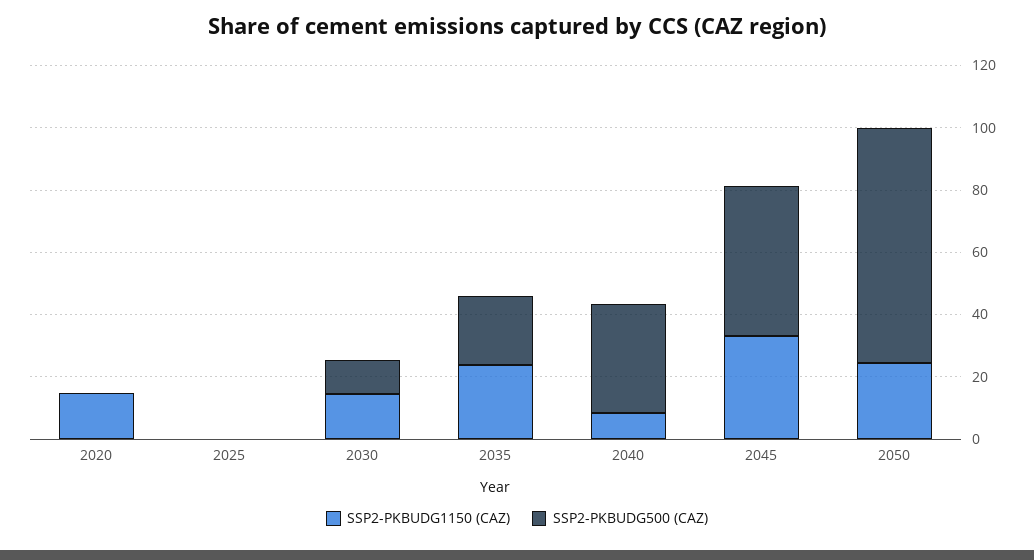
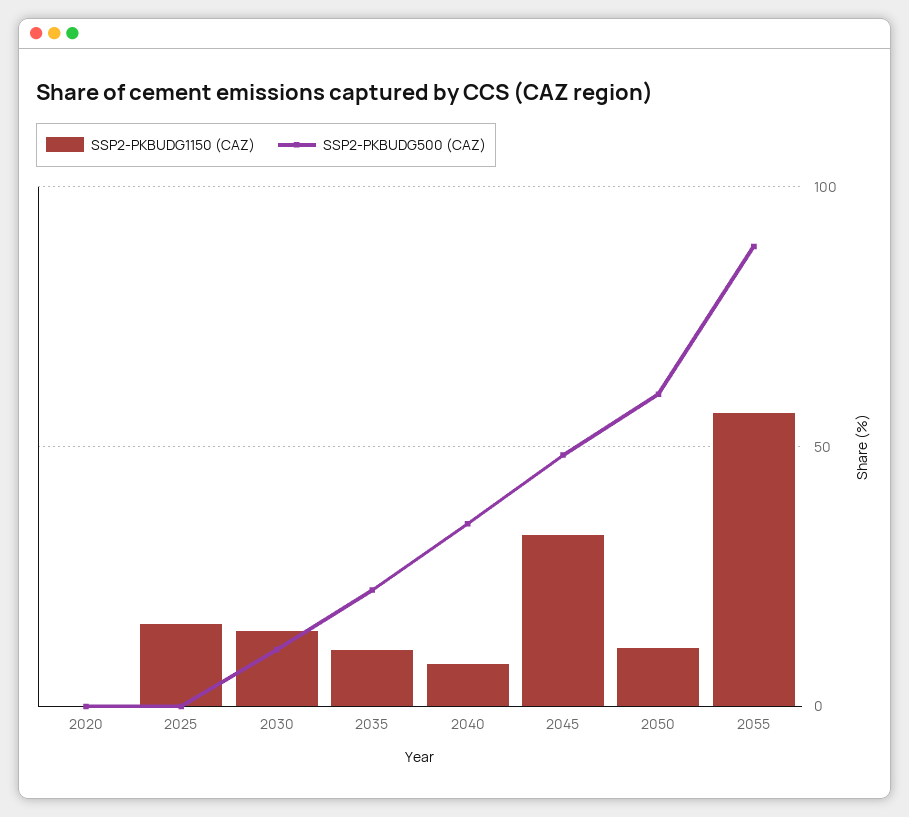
SSP2-PKBUDG1150 (CAZ), 2020: 15 -> 0
SSP2-PKBUDG1150 (CAZ), 2025: 0 -> 15
SSP2-PKBUDG1150 (CAZ), 2035: 25 -> 10
SSP2-PKBUDG1150 (CAZ), 2050: 25 -> 10
SSP2-PKBUDG500 (CAZ), 2050: 75 -> 60
SSP2-PKBUDG1150 (CAZ), 2055: none -> 55
SSP2-PKBUDG500 (CAZ), 2055: none -> 90

